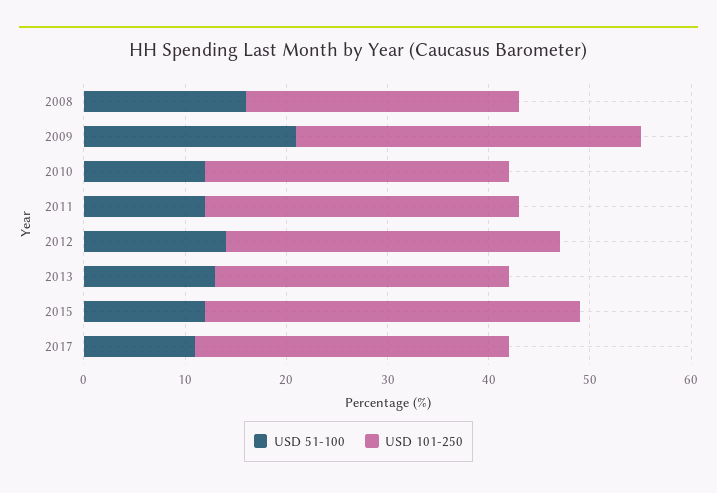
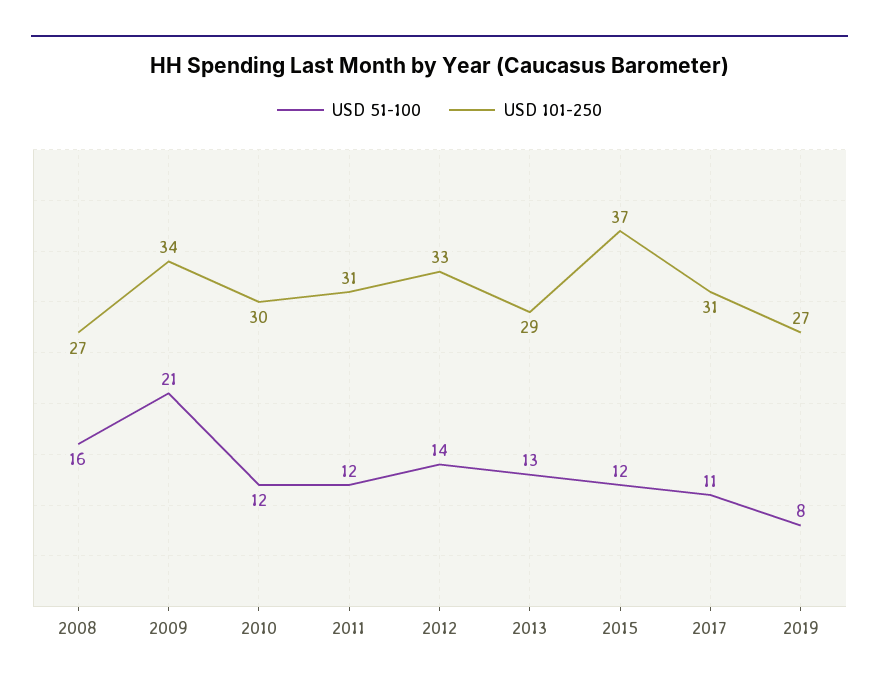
USD 51-100, 2019: none -> 8
USD 101-250, 2019: none -> 27

